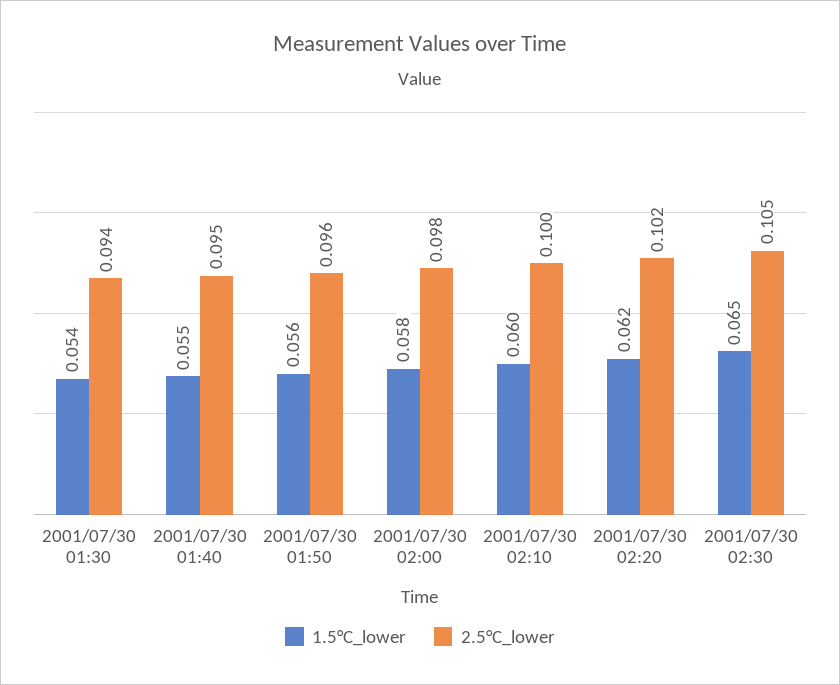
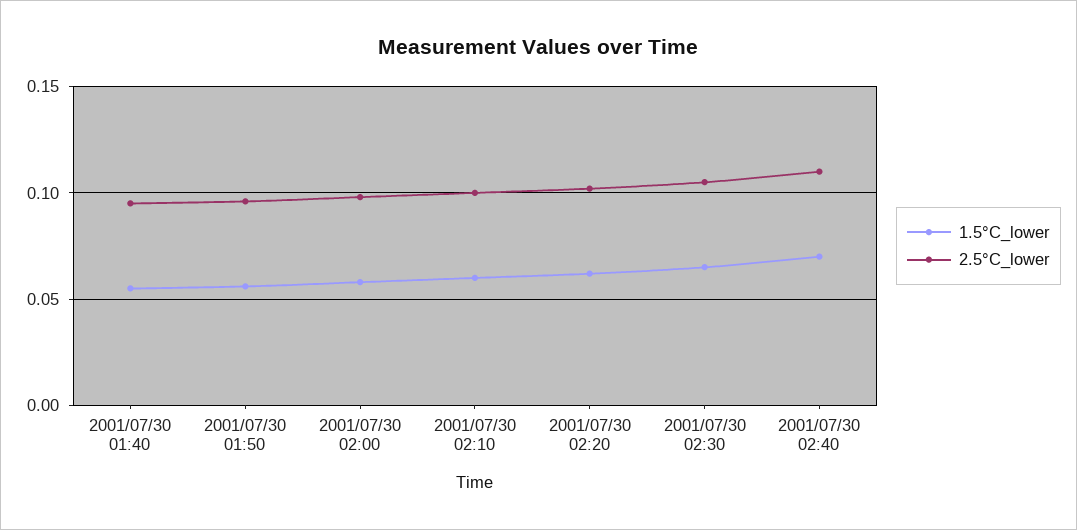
1.5°C_lower, 2001/07/30 01:30: 0.054 -> none
2.5°C_lower, 2001/07/30 01:30: 0.094 -> none
1.5°C_lower, 2001/07/30 02:40: none -> 0.07
2.5°C_lower, 2001/07/30 02:40: none -> 0.11

